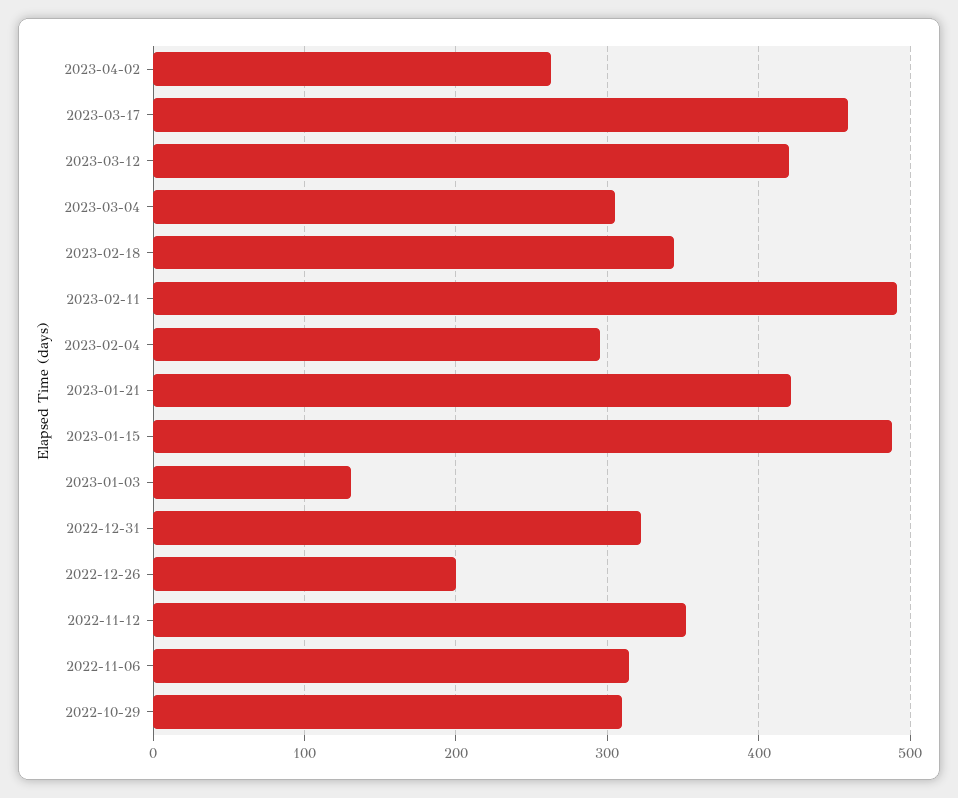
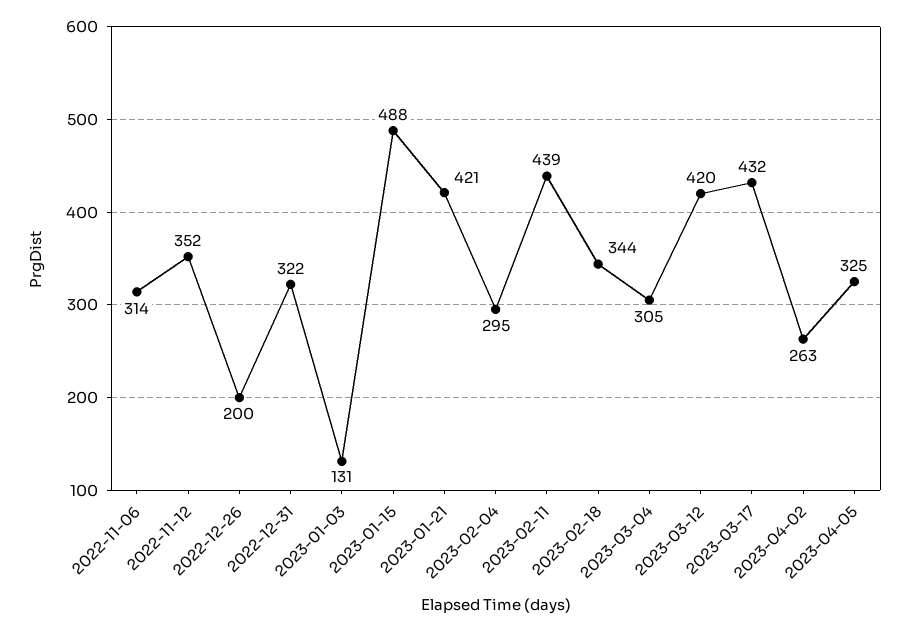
2023-03-17: 460 -> 432
2023-02-11: 490 -> 439
2022-10-29: 310 -> none
2023-04-05: none -> 325

